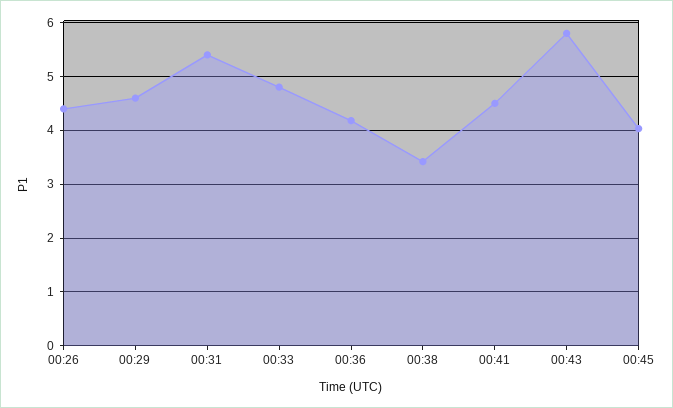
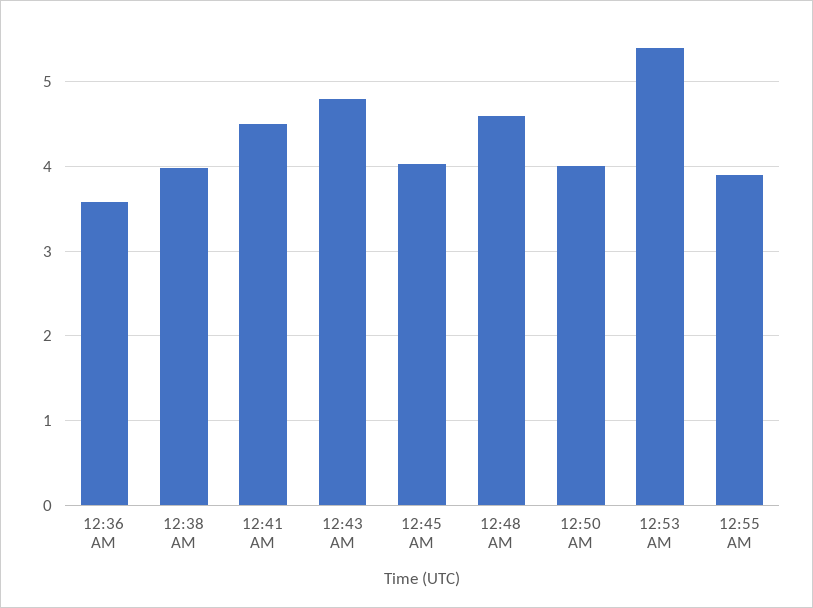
00:26: 4.4 -> none
00:29: 4.6 -> none
00:31: 5.4 -> none
00:33: 4.8 -> none
00:36: 4.2 -> 3.6
00:38: 3.4 -> 4
00:43: 5.8 -> 4.8
12:48 AM: none -> 4.6
12:50 AM: none -> 4
12:53 AM: none -> 5.4
12:55 AM: none -> 3.9

